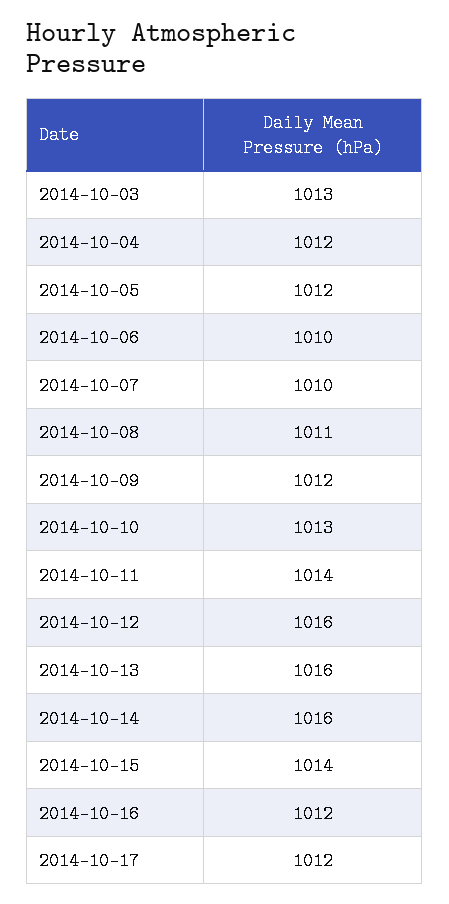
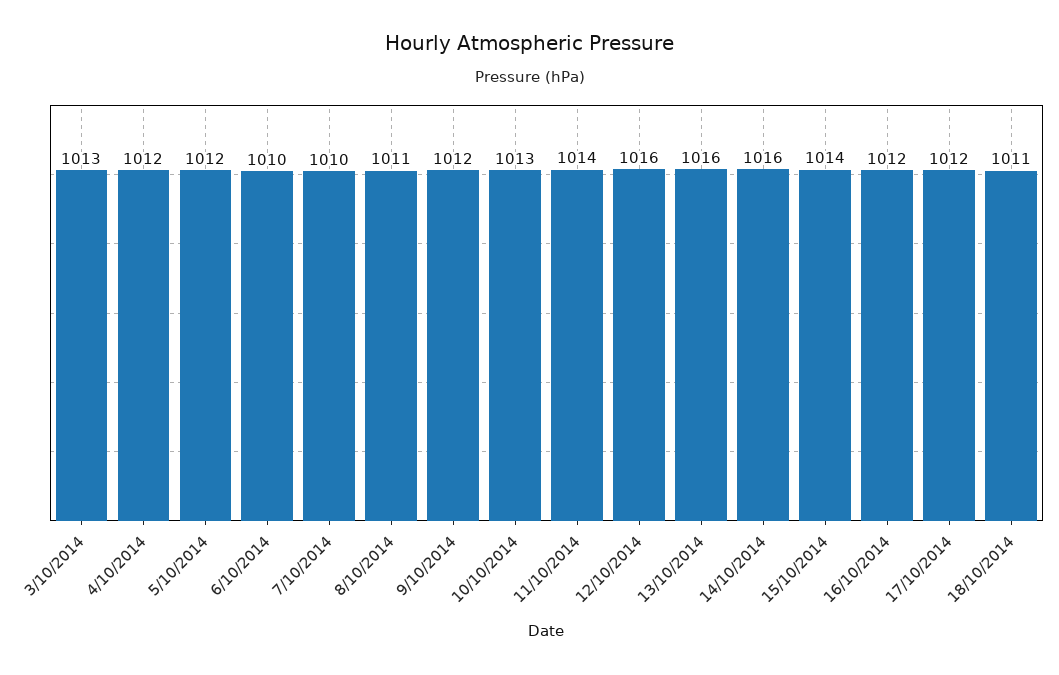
18/10/2014: none -> 1011

